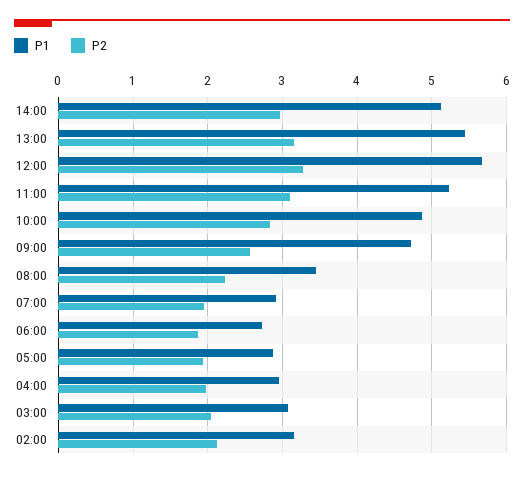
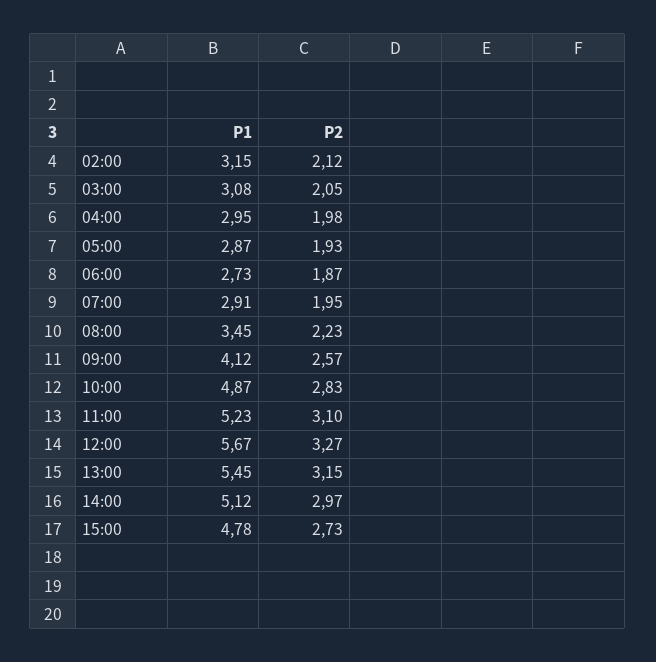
P1, 09:00: 4.7 -> 4.12
P1, 15:00: none -> 4.78
P2, 15:00: none -> 2.73

